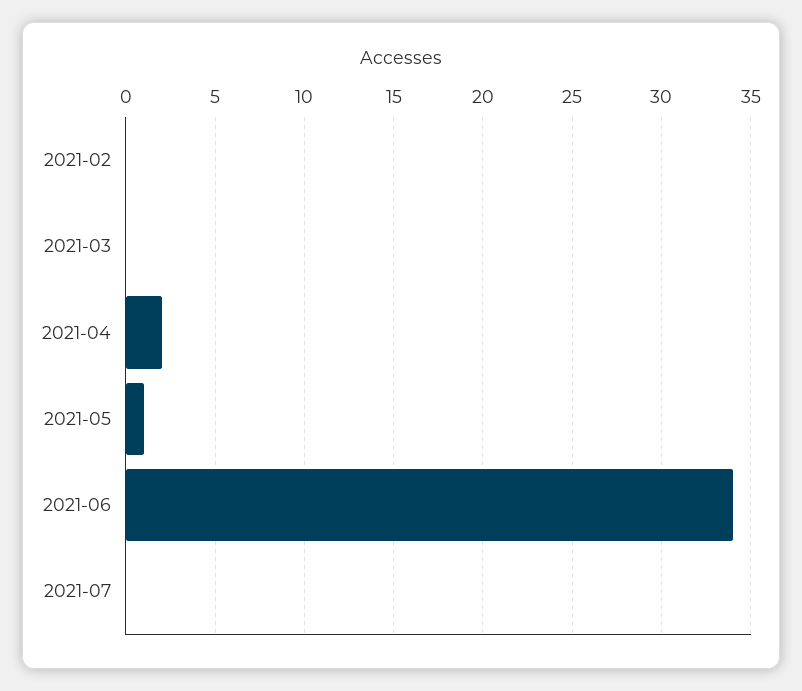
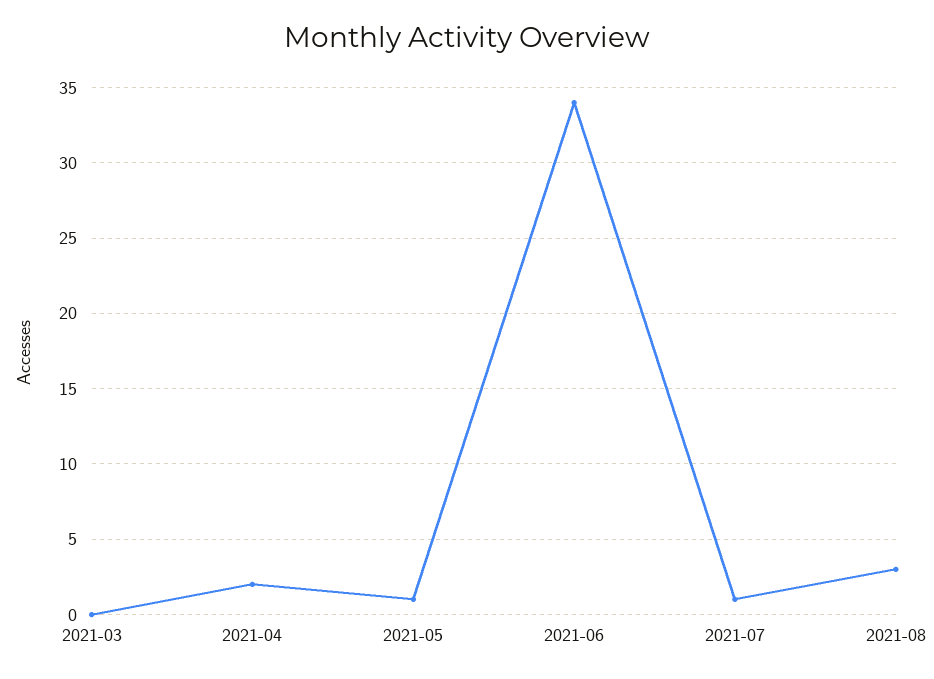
2021-02: 0 -> none
2021-07: 0 -> 1
2021-08: none -> 3

